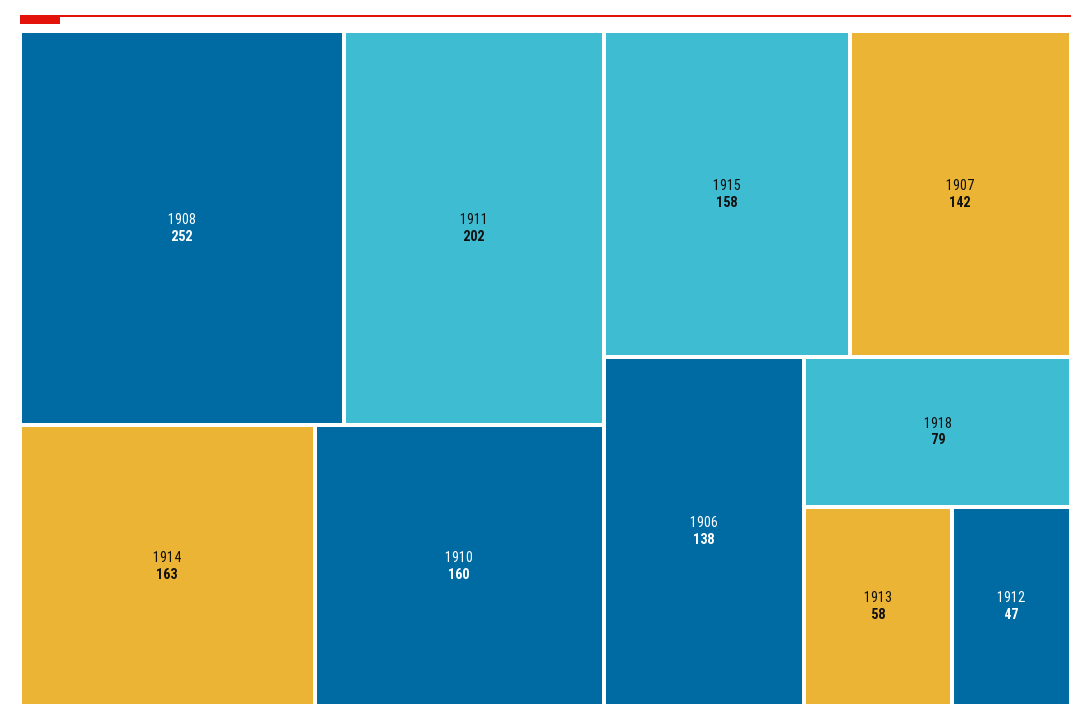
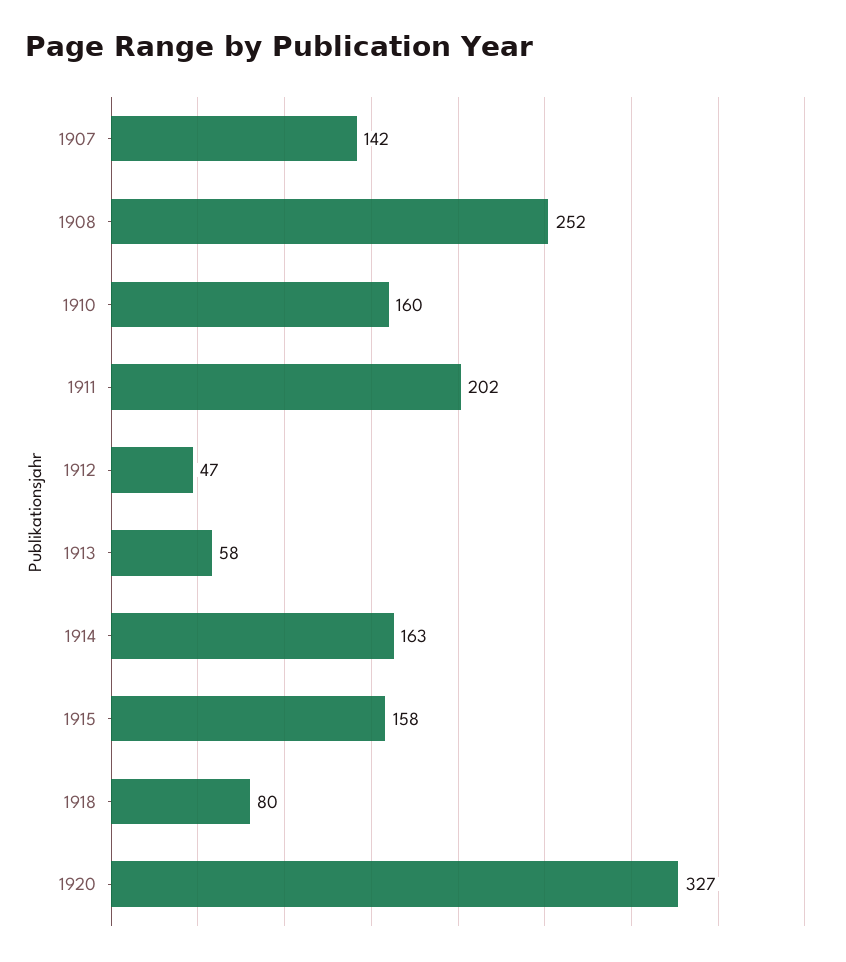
1906: 138 -> none
1918: 79 -> 80
1920: none -> 327

